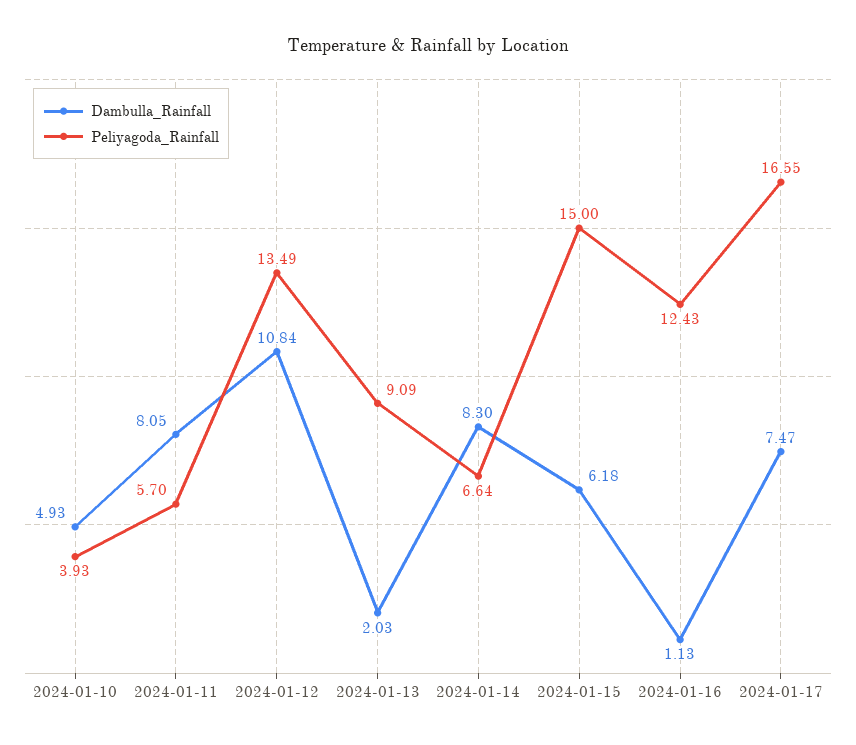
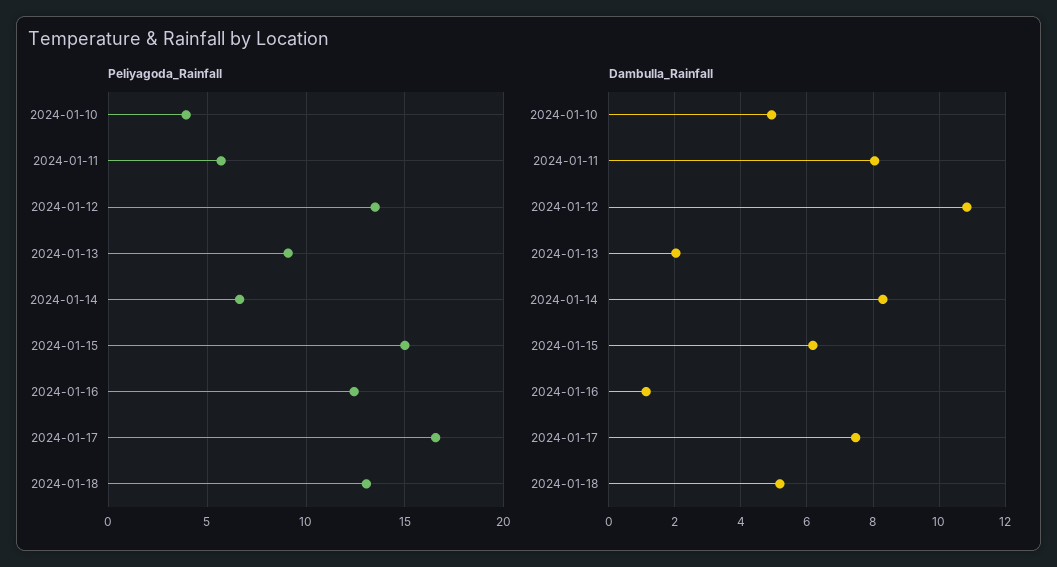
Peliyagoda_Rainfall, 2024-01-18: none -> 13
Dambulla_Rainfall, 2024-01-18: none -> 5.2

